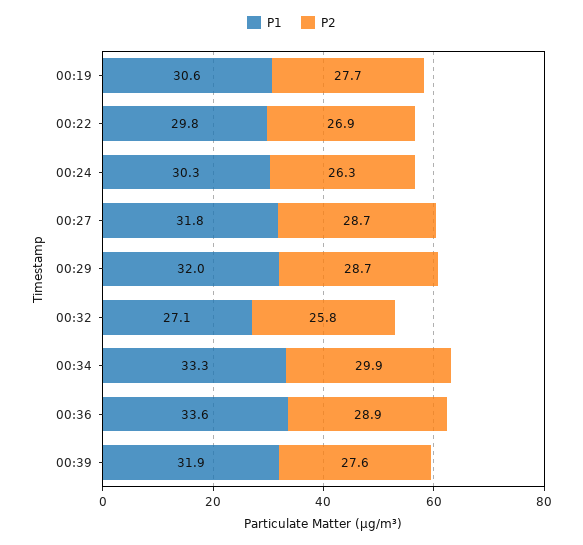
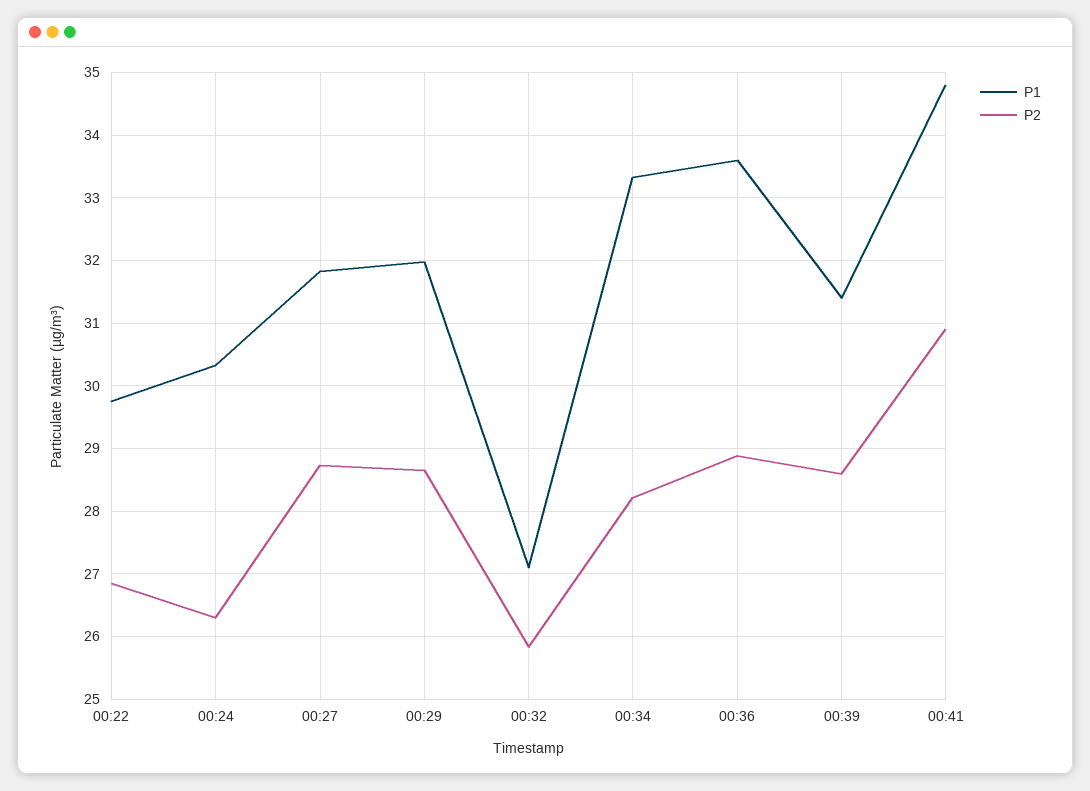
P1, 00:19: 30.6 -> none
P2, 00:19: 27.7 -> none
P2, 00:34: 29.9 -> 28.2
P1, 00:39: 31.9 -> 31.4
P2, 00:39: 27.6 -> 28.6
P1, 00:41: none -> 34.8
P2, 00:41: none -> 30.9

